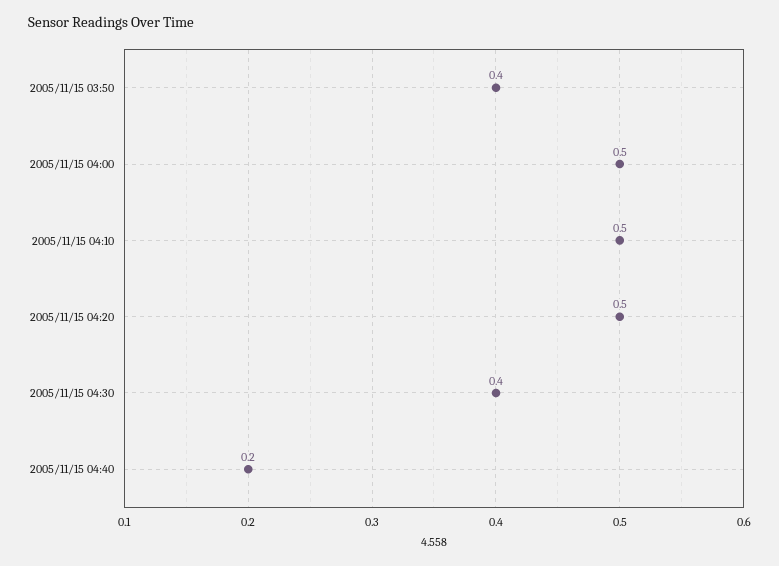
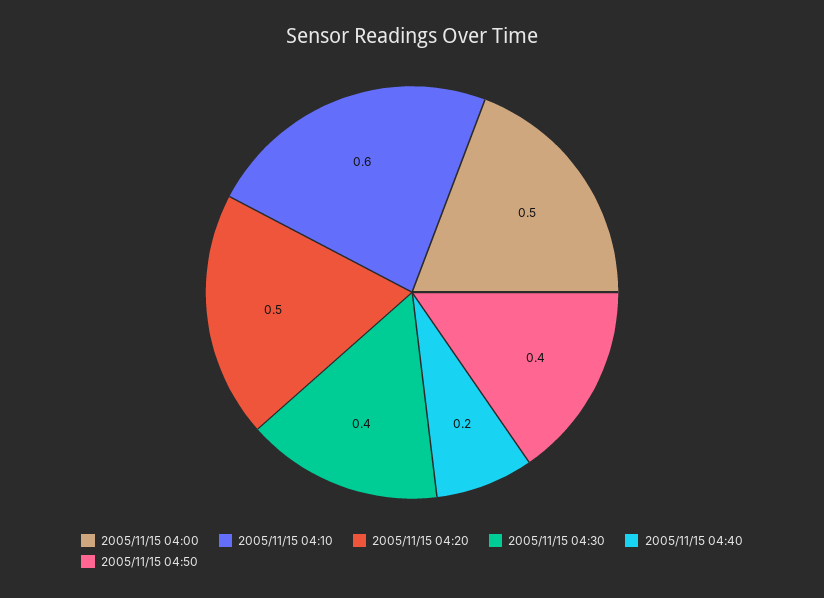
2005/11/15 03:50: 0.4 -> none
2005/11/15 04:10: 0.5 -> 0.6
2005/11/15 04:50: none -> 0.4

